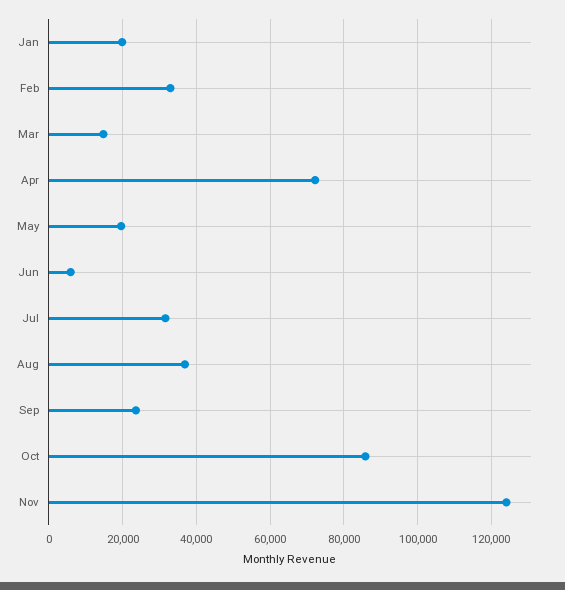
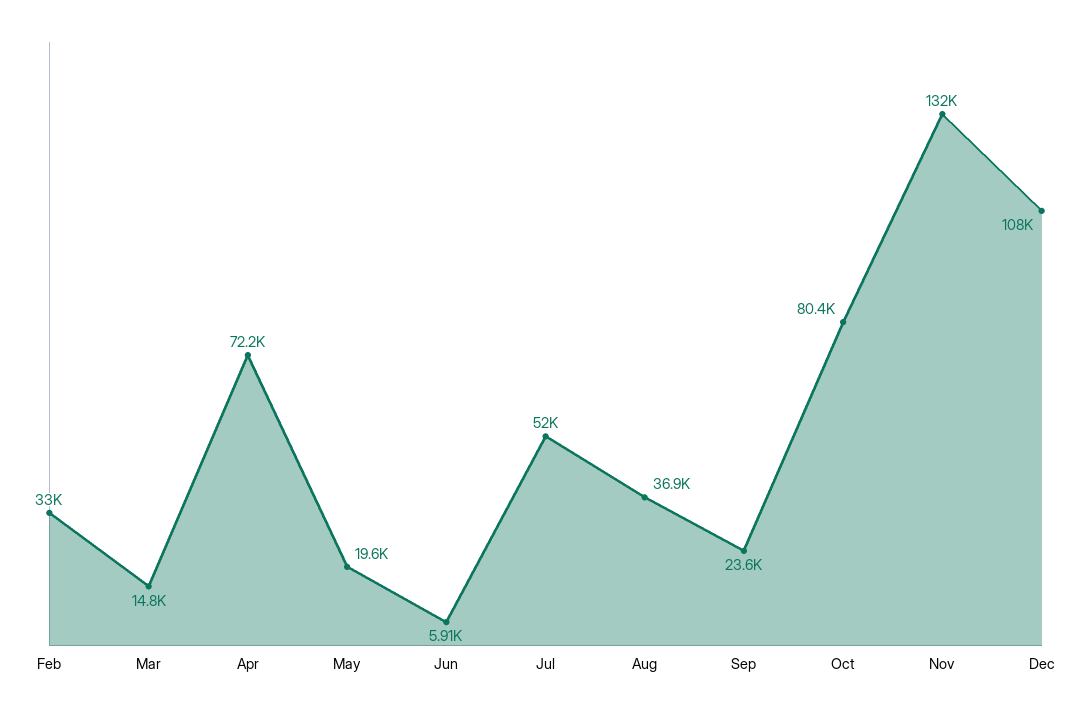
Jan: 20000 -> none
Jul: 32000 -> 52000
Oct: 86000 -> 80400
Nov: 124000 -> 132000
Dec: none -> 108000

